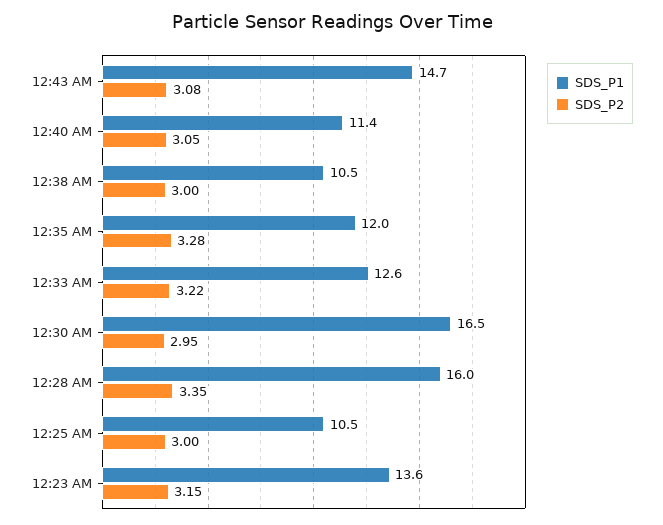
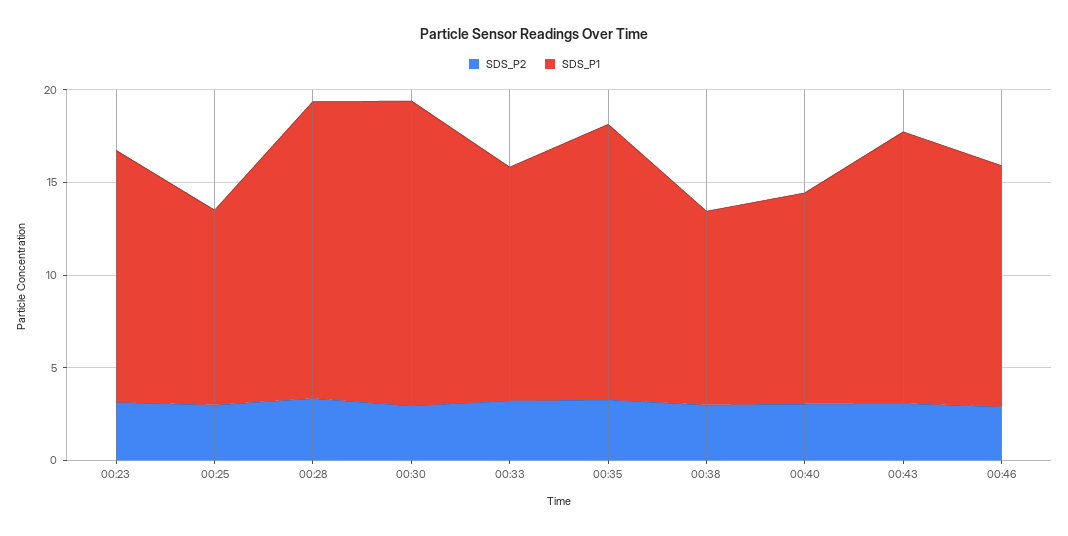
SDS_P1, 12:35 AM: 12 -> 15
SDS_P2, 00:46: none -> 3
SDS_P1, 00:46: none -> 13

